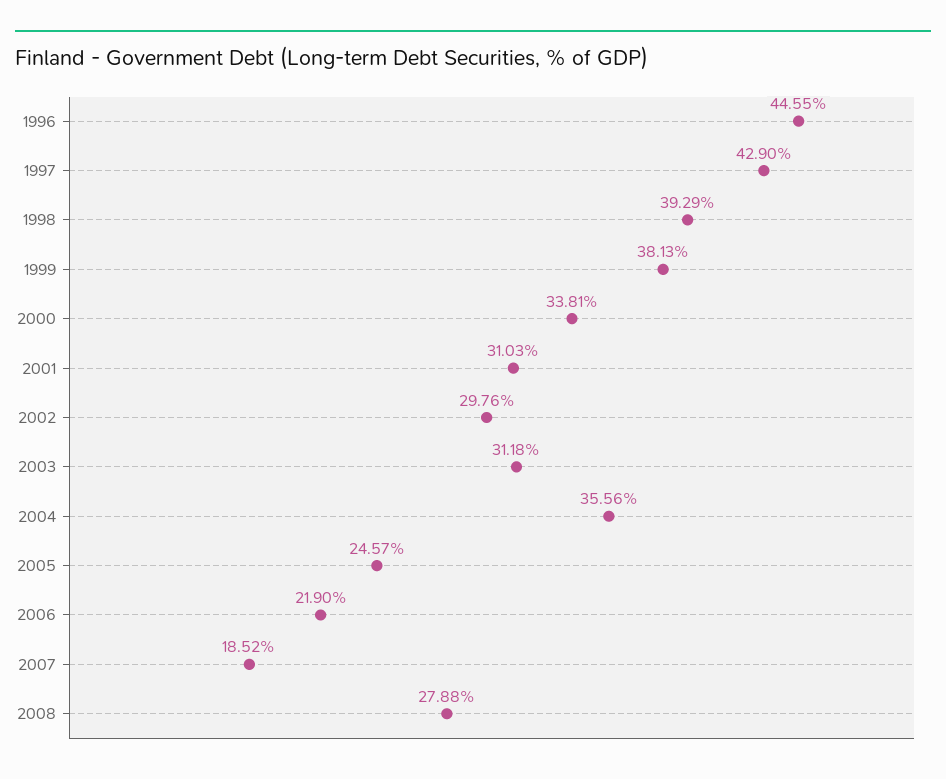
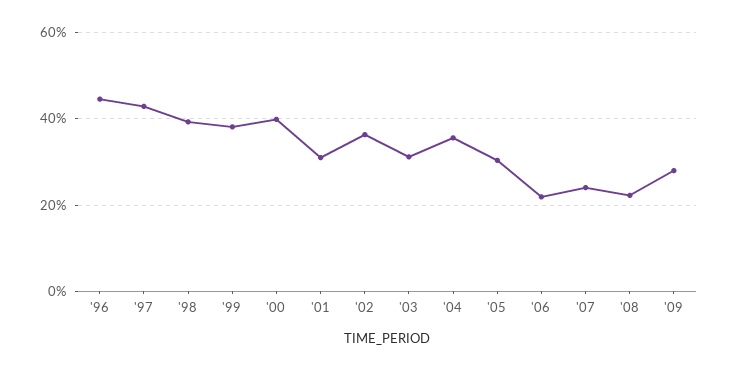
2000: 33.81 -> 40
2002: 29.76 -> 36
2005: 24.57 -> 30
2007: 18.52 -> 24
2008: 27.88 -> 22
'09: none -> 28

